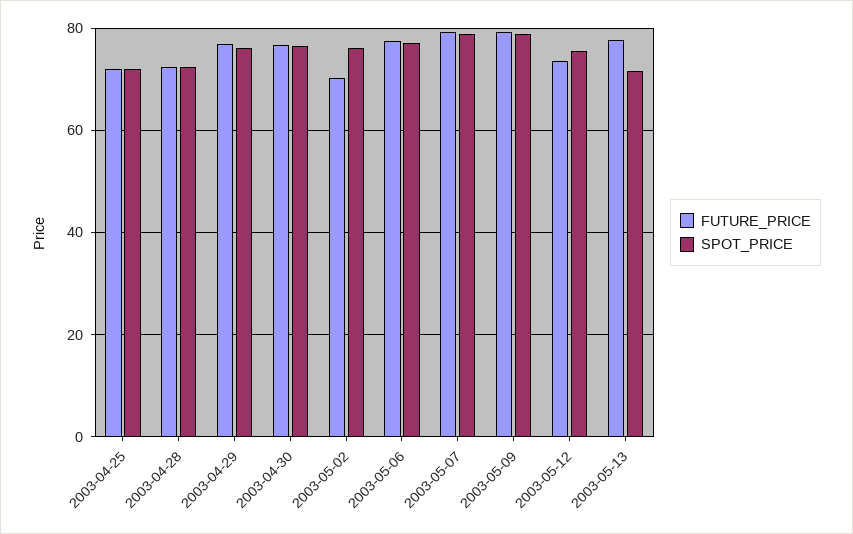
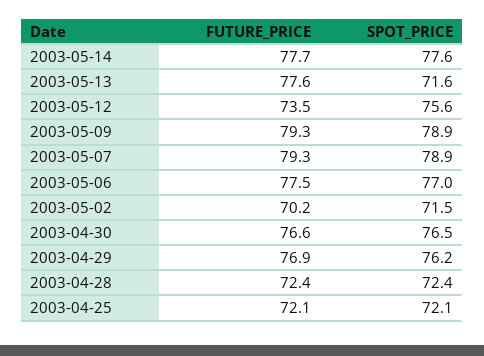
SPOT_PRICE, 2003-05-02: 76 -> 71.5
FUTURE_PRICE, 2003-05-14: none -> 77.7
SPOT_PRICE, 2003-05-14: none -> 77.6

